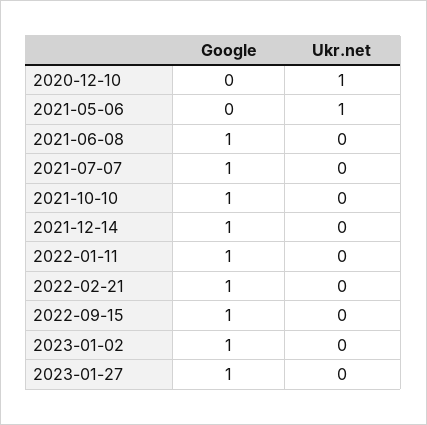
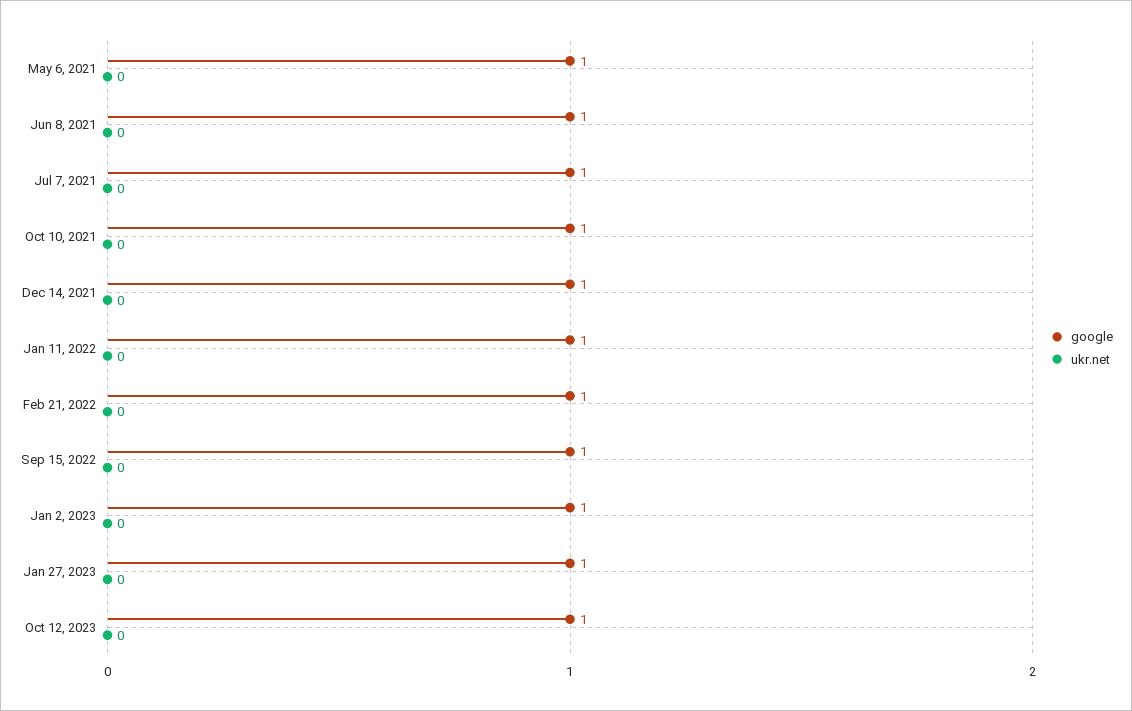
Google, 2020-12-10: 0 -> none
Ukr.net, 2020-12-10: 1 -> none
Google, 2021-05-06: 0 -> 1
Ukr.net, 2021-05-06: 1 -> 0
Google, Oct 12, 2023: none -> 1
Ukr.net, Oct 12, 2023: none -> 0

